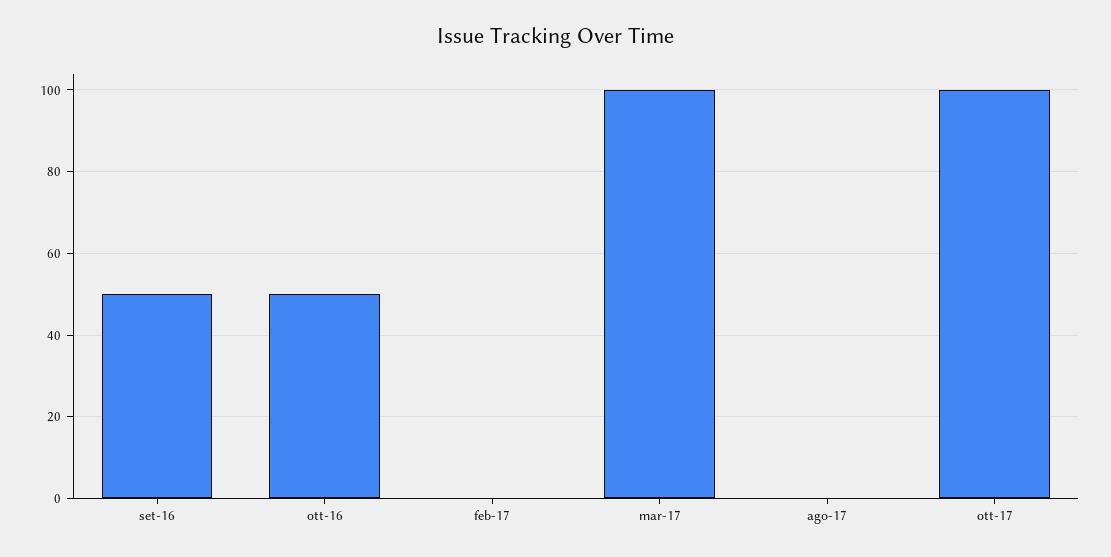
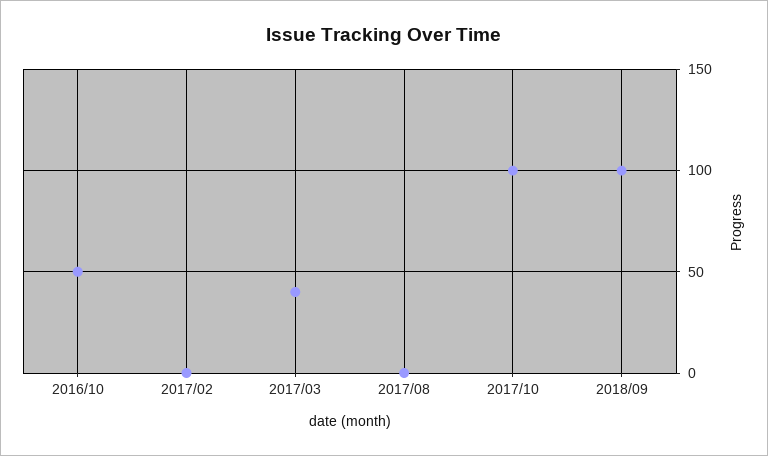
set-16: 50 -> none
mar-17: 100 -> 40
2018/09: none -> 100

